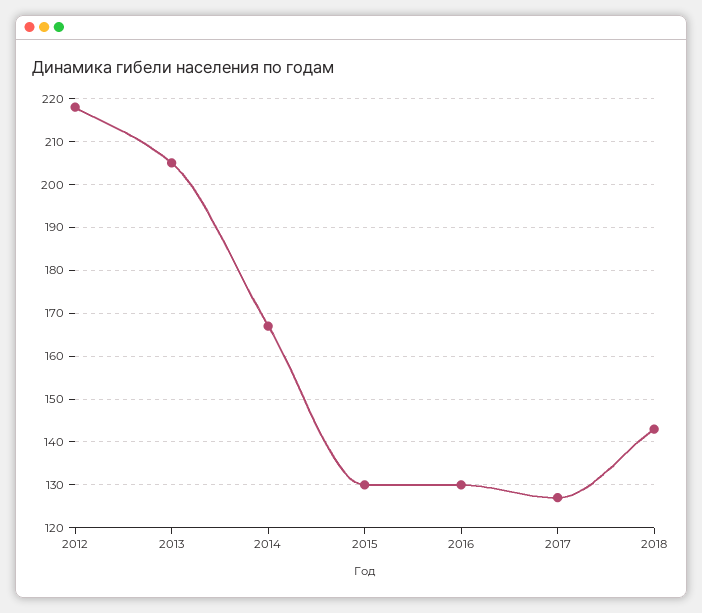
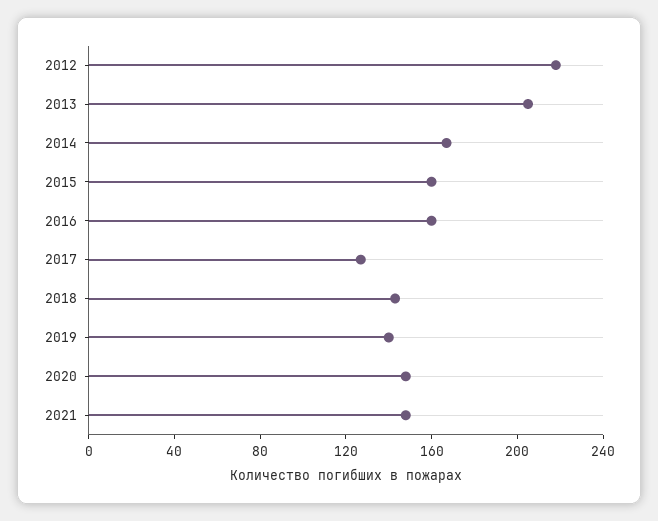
2015: 130 -> 160
2016: 130 -> 160
2019: none -> 140
2020: none -> 150
2021: none -> 150

